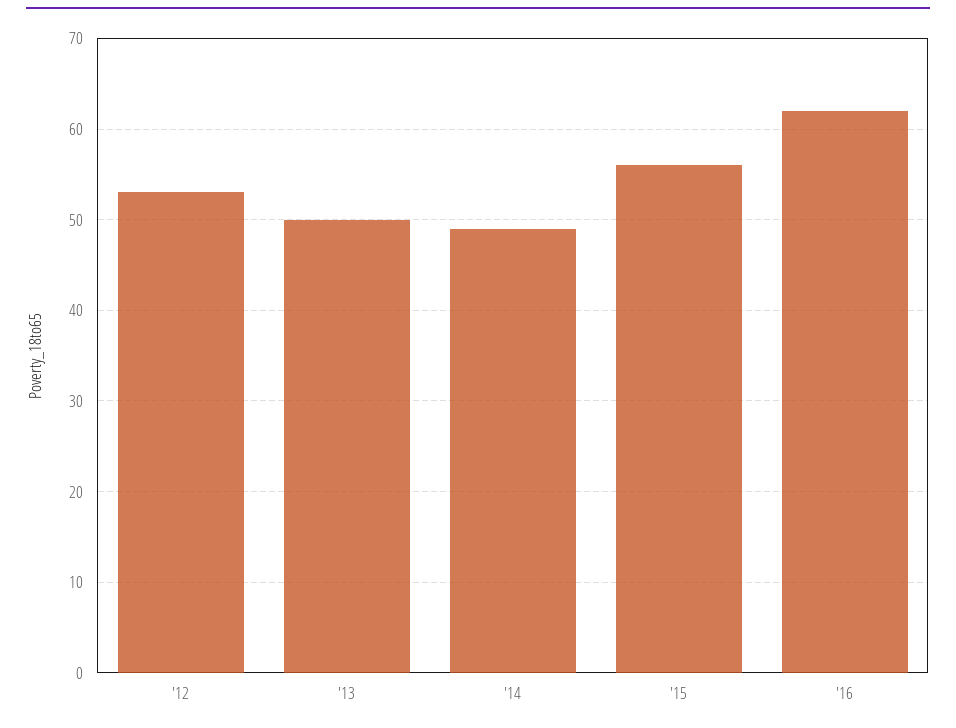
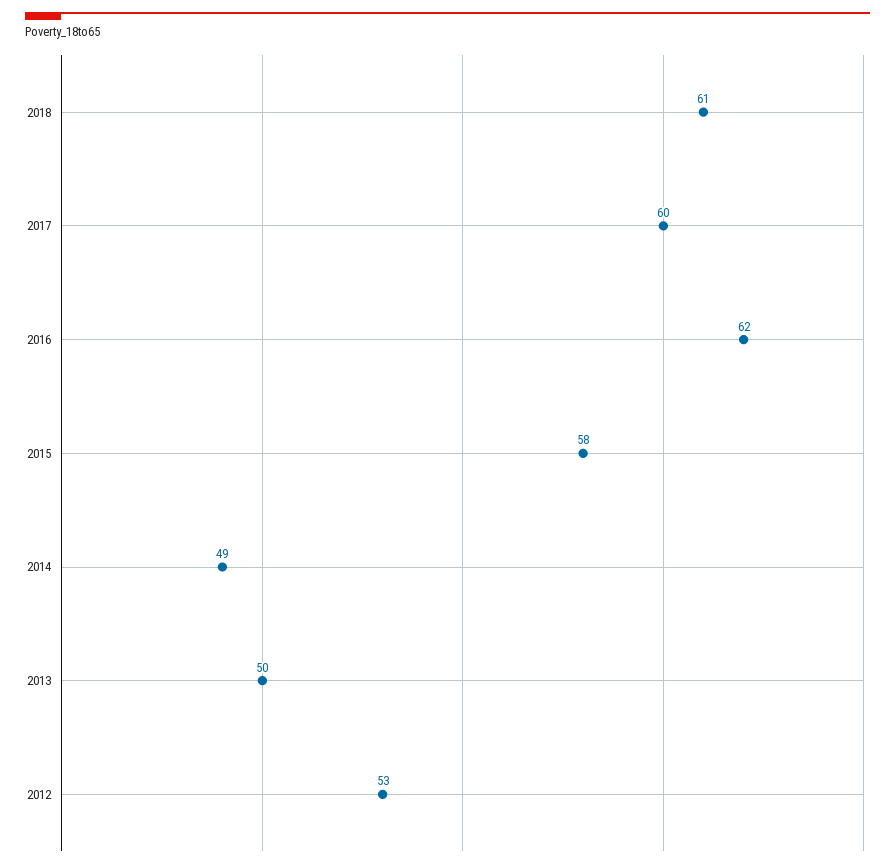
'15: 56 -> 58
2018: none -> 61
2017: none -> 60

